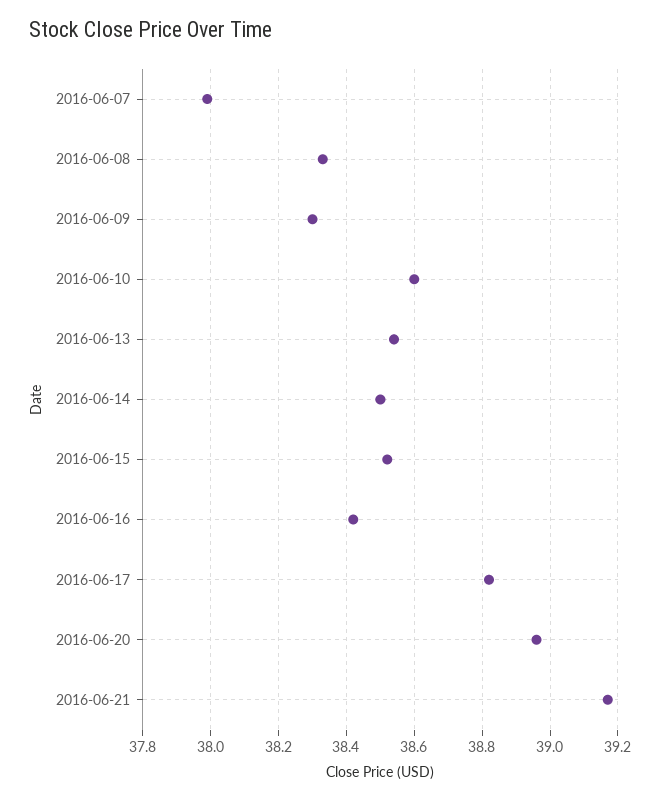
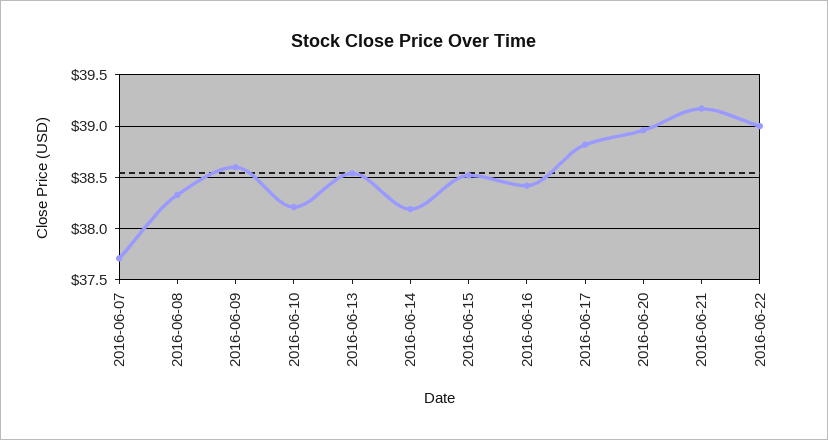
2016-06-07: 38 -> 37.7
2016-06-09: 38.3 -> 38.6
2016-06-10: 38.6 -> 38.2
2016-06-14: 38.5 -> 38.2
2016-06-22: none -> 39

